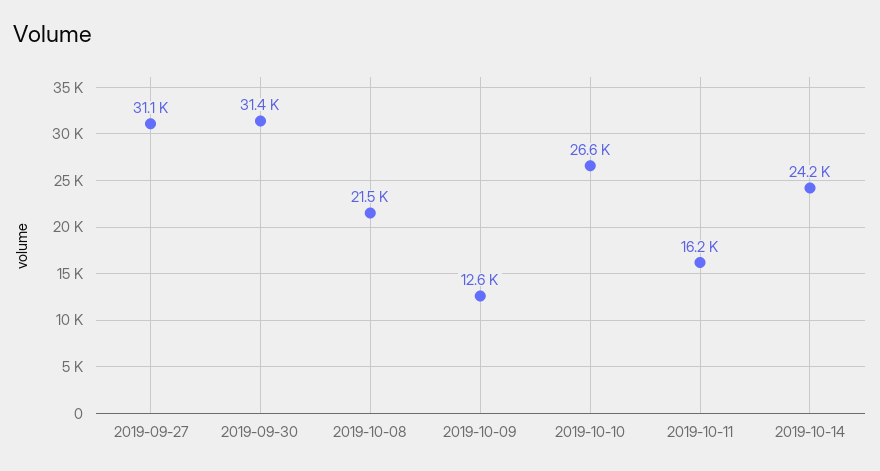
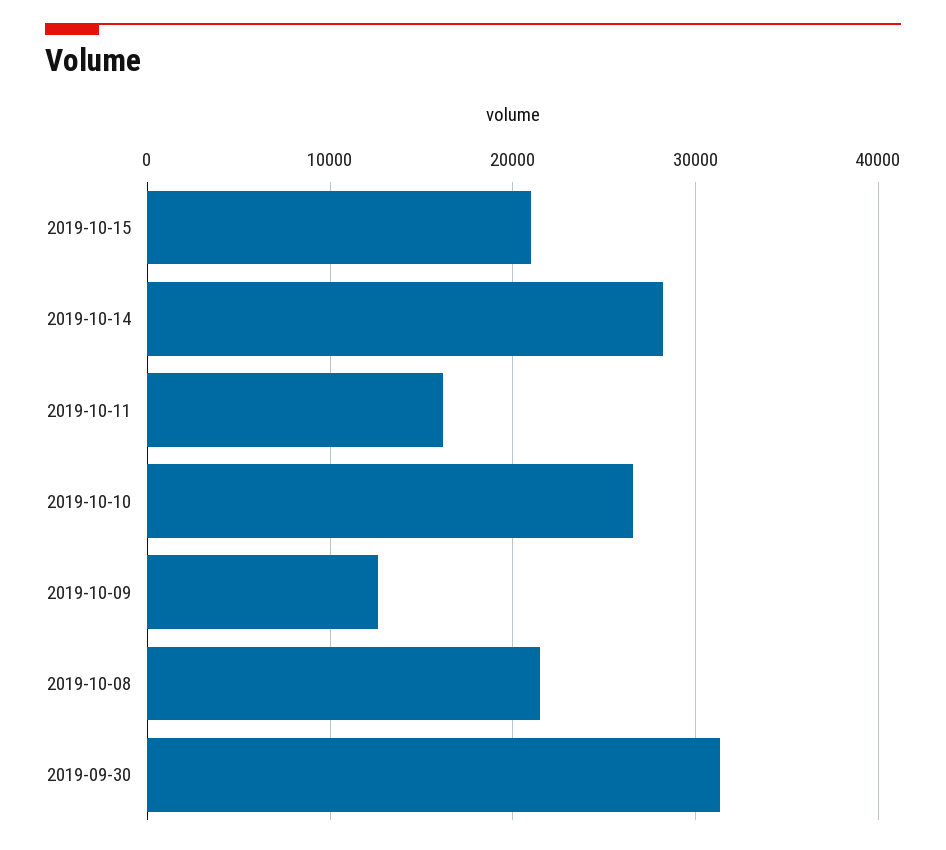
2019-09-27: 31100 -> none
2019-10-14: 24200 -> 28000
2019-10-15: none -> 21000

